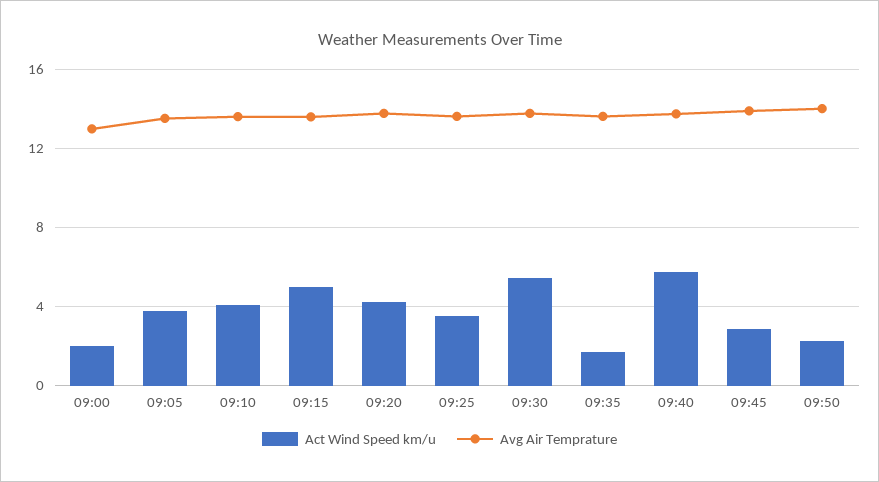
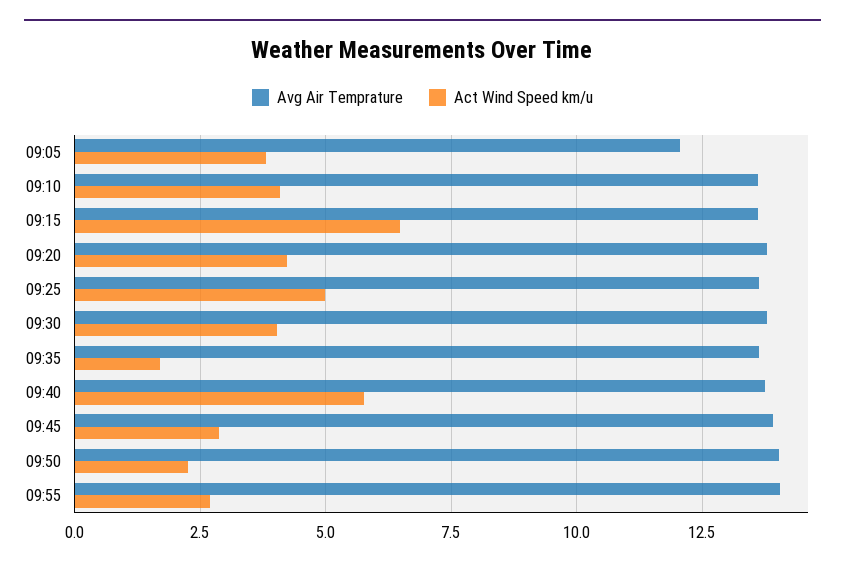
Act Wind Speed km/u, 09:00: 2 -> none
Avg Air Temprature, 09:00: 13 -> none
Avg Air Temprature, 09:05: 13.5 -> 12
Act Wind Speed km/u, 09:15: 5 -> 6.5
Act Wind Speed km/u, 09:25: 3.5 -> 5
Act Wind Speed km/u, 09:30: 5.5 -> 4
Avg Air Temprature, 09:55: none -> 14
Act Wind Speed km/u, 09:55: none -> 2.75

